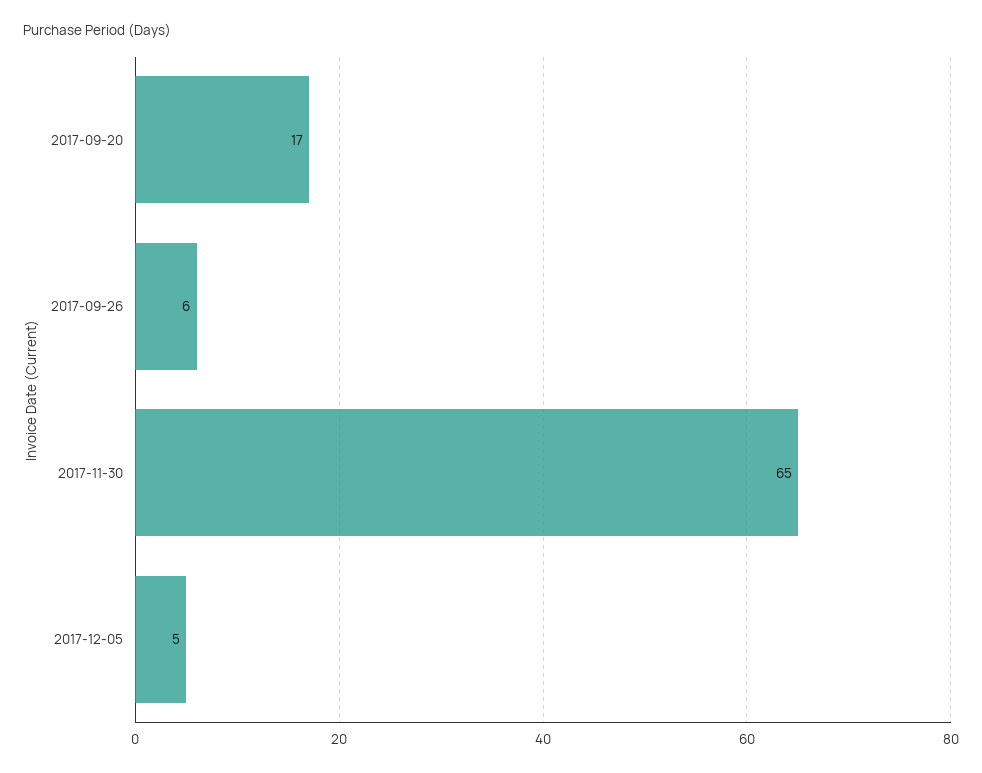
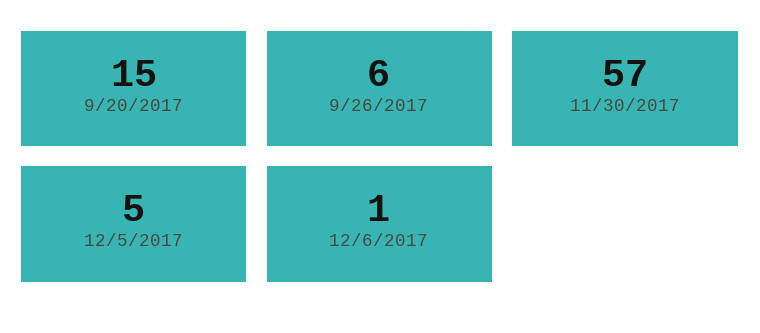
2017-09-20: 17 -> 15
2017-11-30: 65 -> 57
12/6/2017: none -> 1

